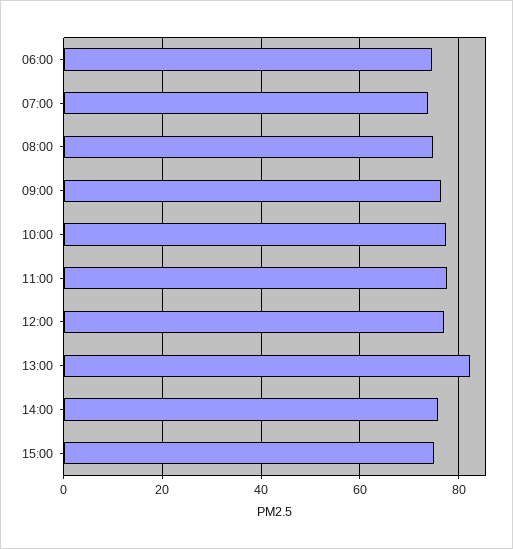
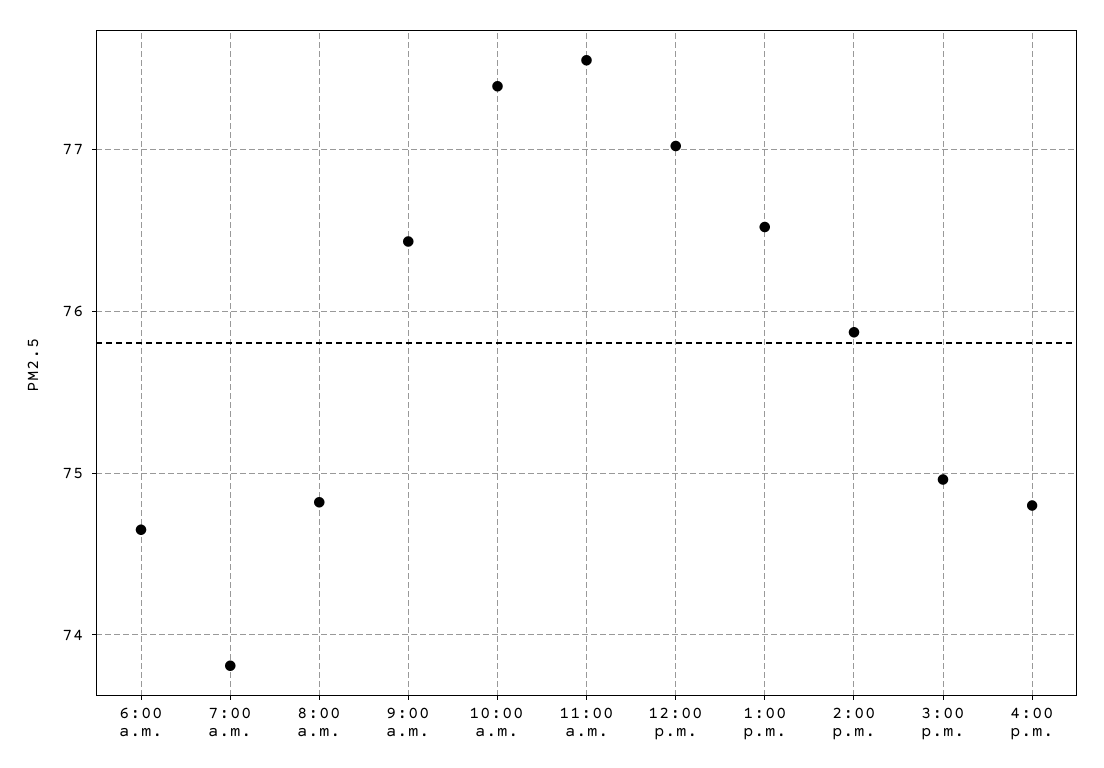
13:00: 82 -> 76.5
4:00 p.m.: none -> 74.8

